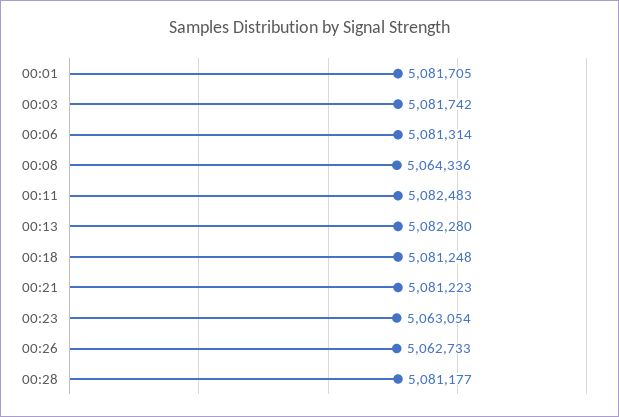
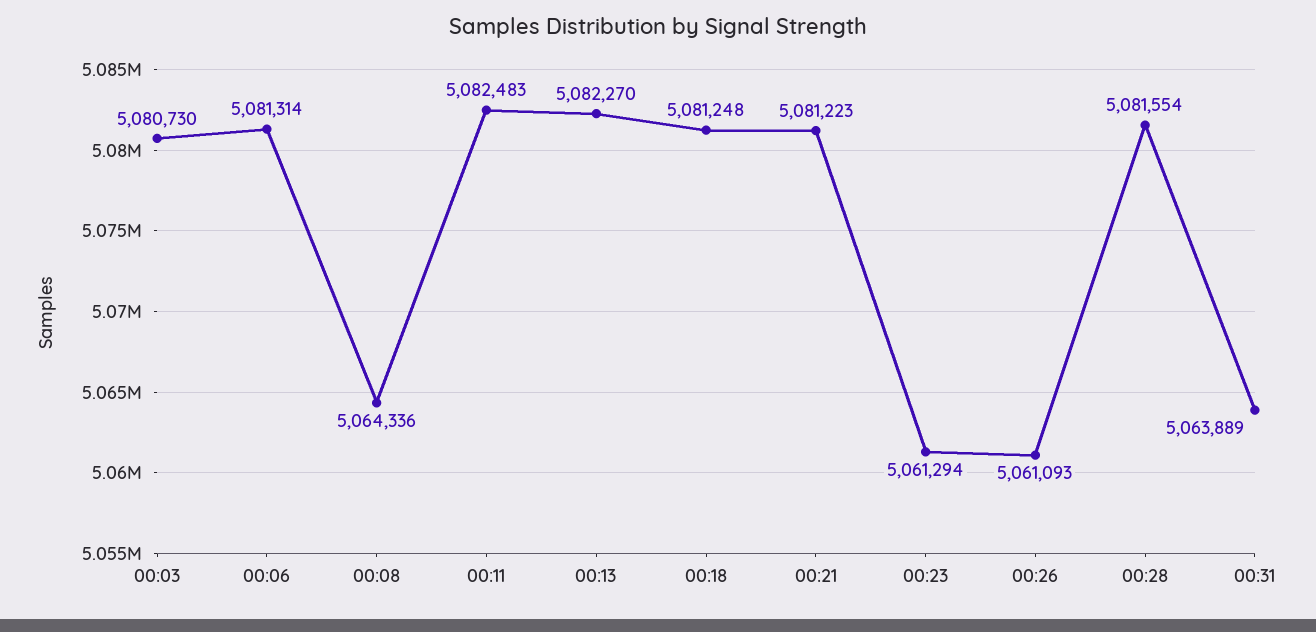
00:01: 5081705 -> none
00:03: 5081742 -> 5080730
00:13: 5082280 -> 5082270
00:23: 5063054 -> 5061294
00:26: 5062733 -> 5061093
00:28: 5081177 -> 5081554
00:31: none -> 5063889

